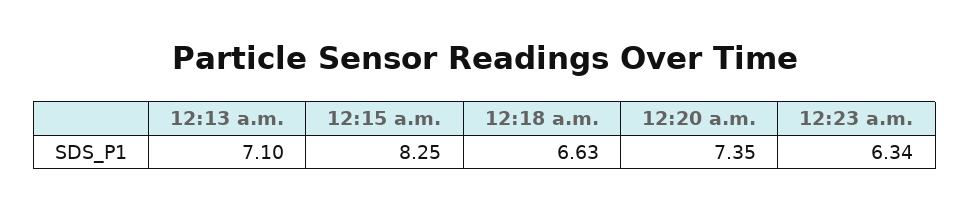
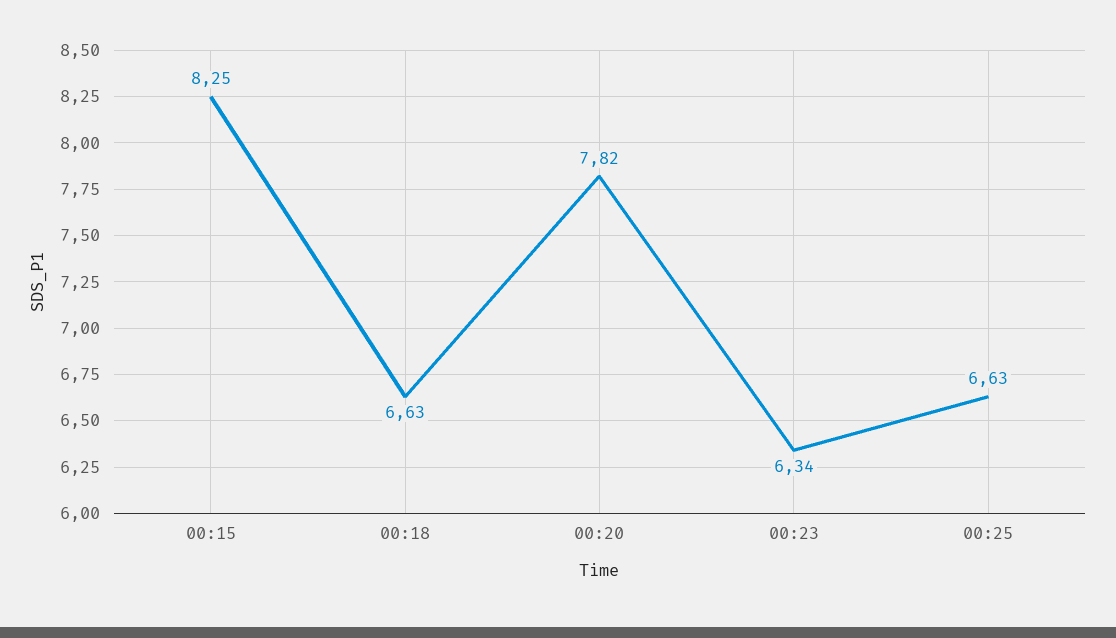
12:13 a.m.: 7.1 -> none
12:20 a.m.: 7.35 -> 7.82
00:25: none -> 6.63

